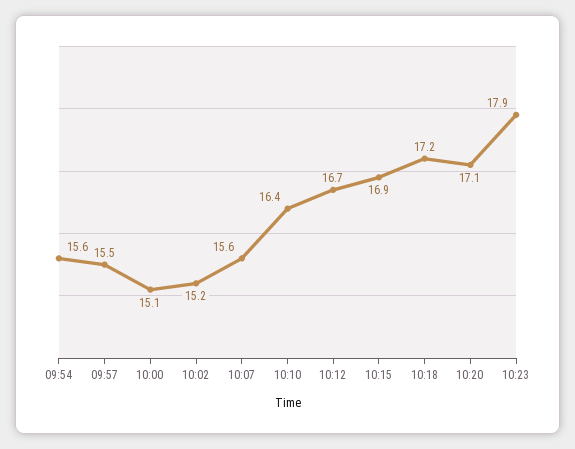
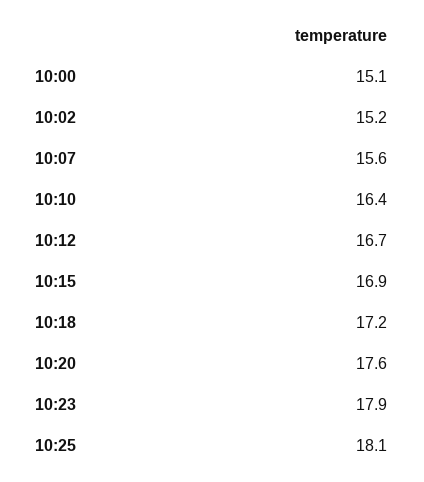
09:54: 15.6 -> none
09:57: 15.5 -> none
10:20: 17.1 -> 17.6
10:25: none -> 18.1

